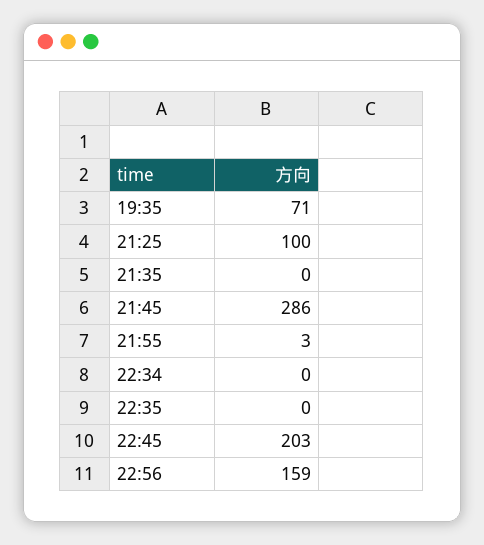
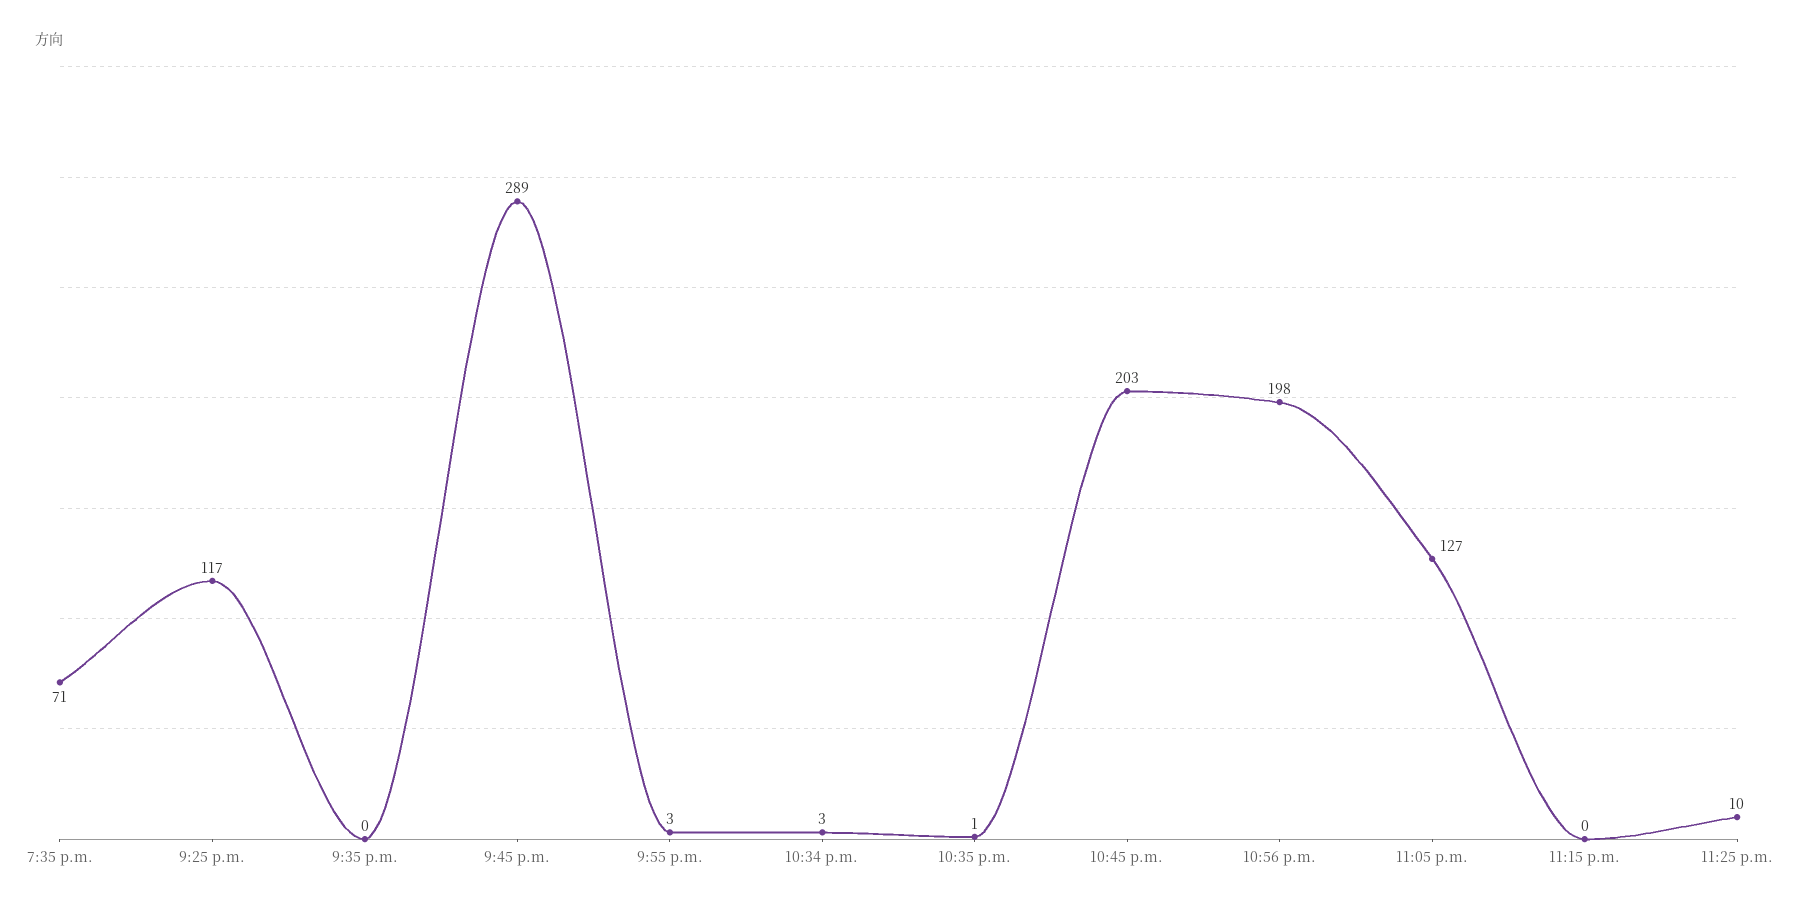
21:25: 100 -> 117
21:45: 286 -> 289
22:34: 0 -> 3
22:35: 0 -> 1
22:56: 159 -> 198
11:05 p.m.: none -> 127
11:15 p.m.: none -> 0
11:25 p.m.: none -> 10

